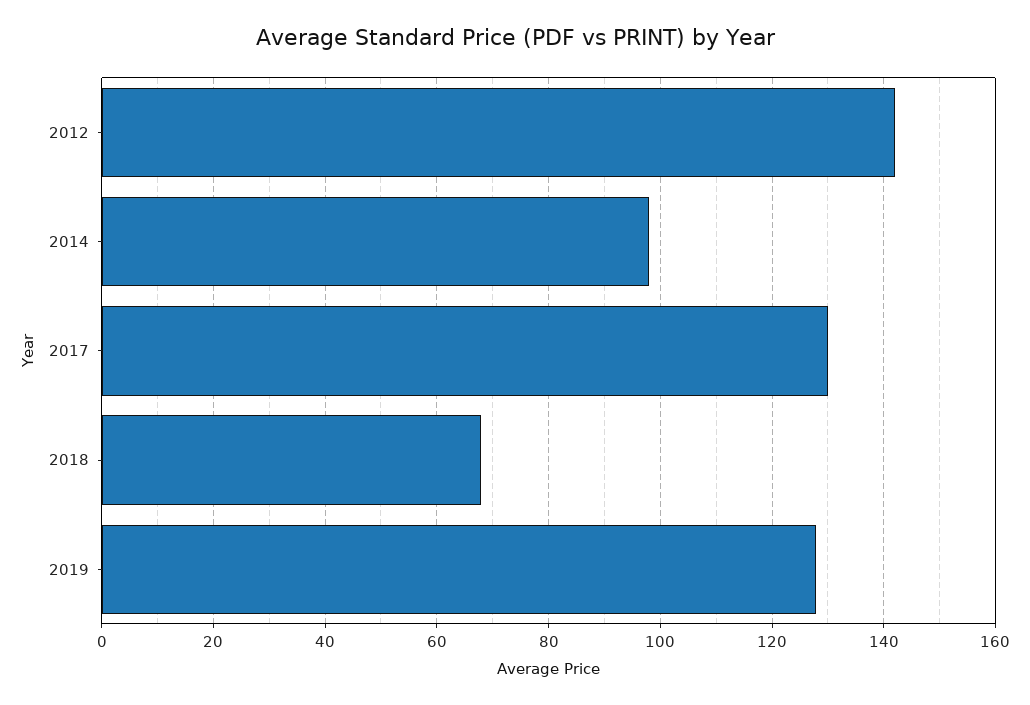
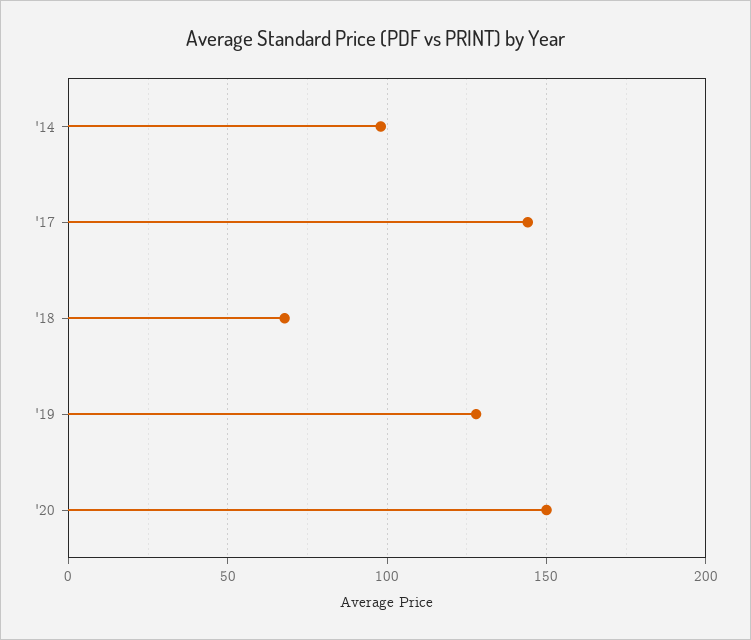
2012: 142 -> none
2017: 130 -> 145
'20: none -> 150

